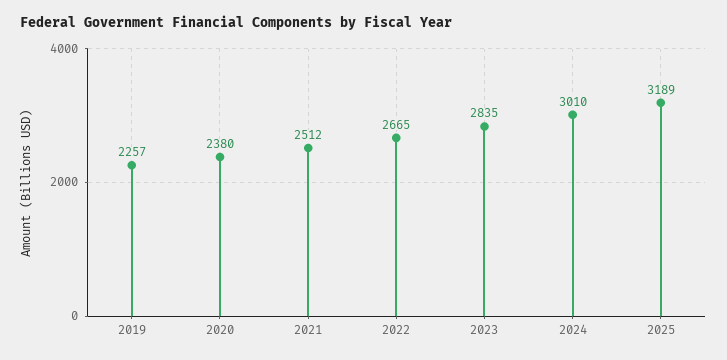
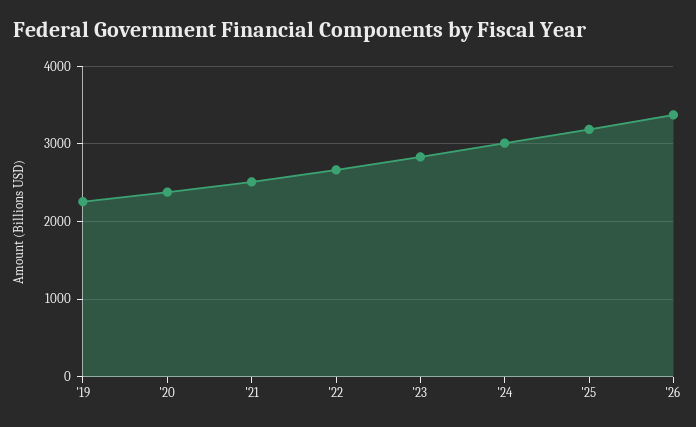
'26: none -> 3400

